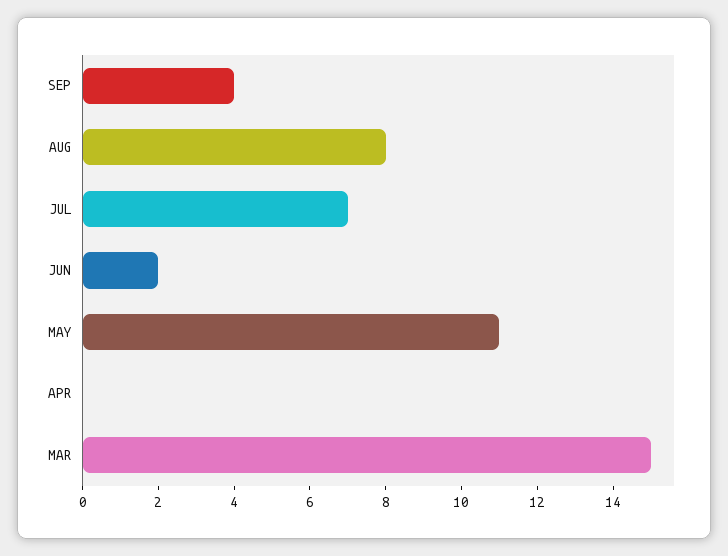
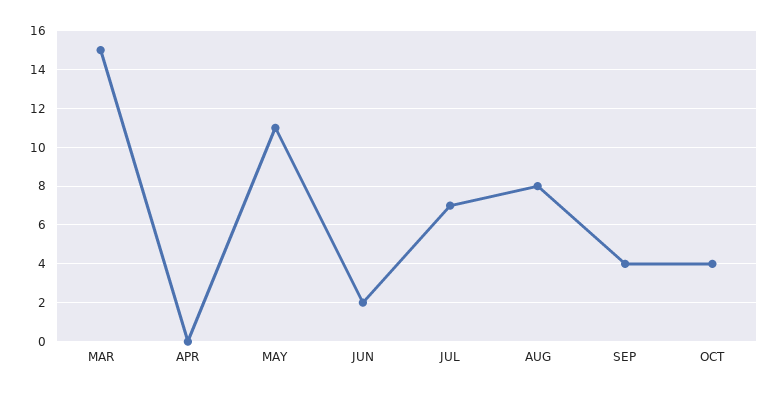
OCT: none -> 4

